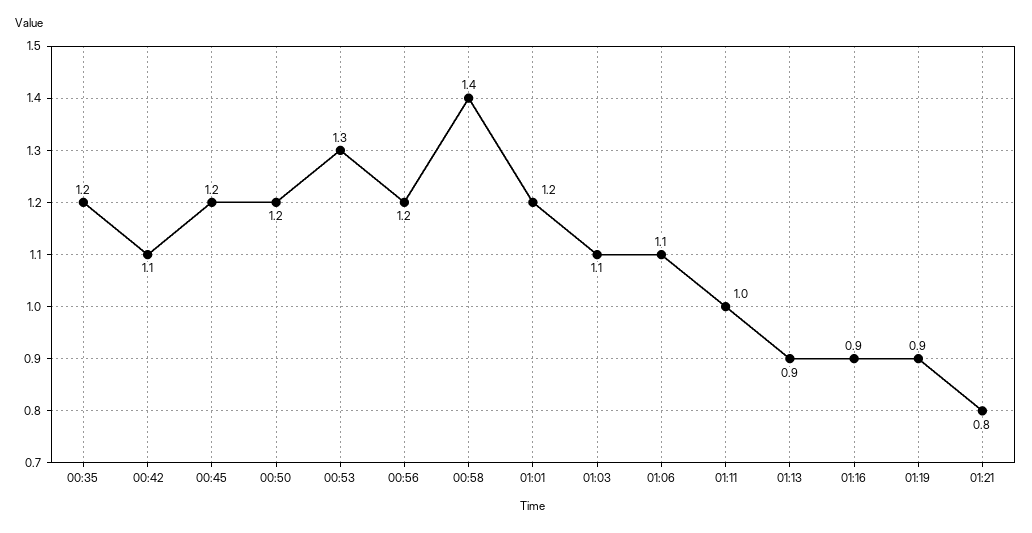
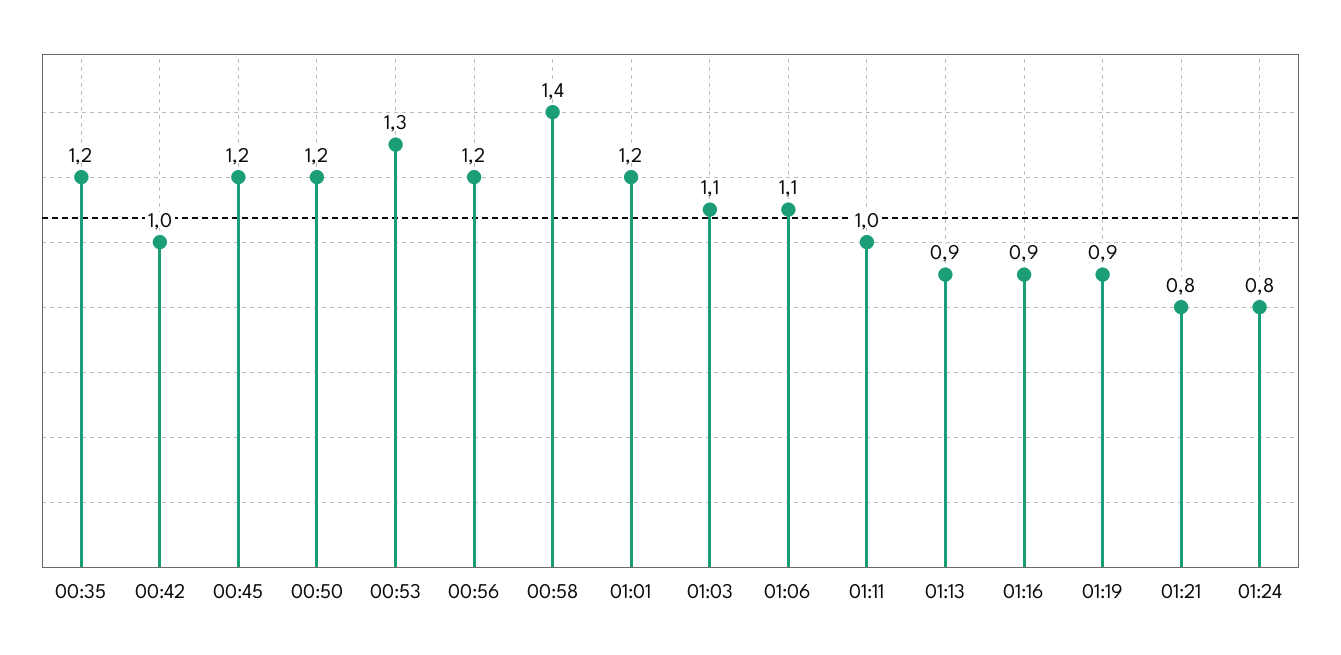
00:42: 1.1 -> 1
01:24: none -> 0.8

